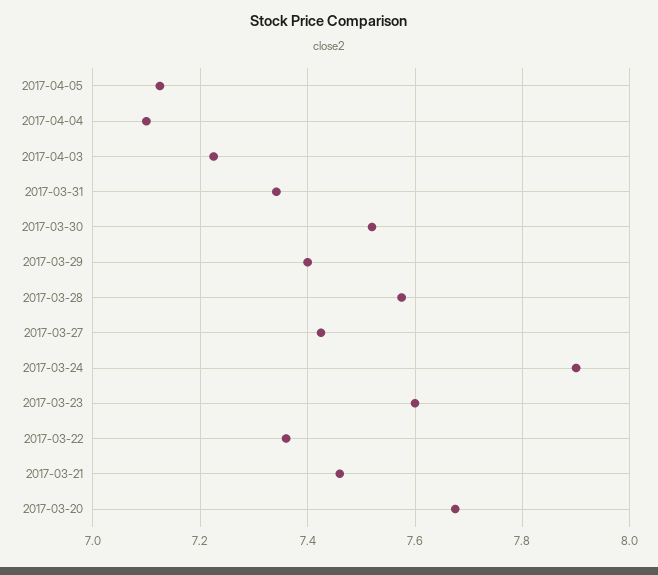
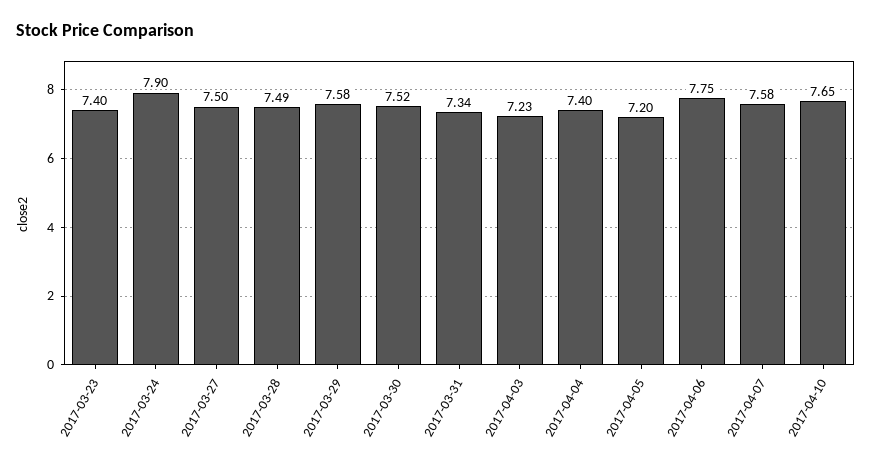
2017-04-05: 7.12 -> 7.2
2017-04-04: 7.1 -> 7.4
2017-03-29: 7.4 -> 7.58
2017-03-28: 7.58 -> 7.49
2017-03-27: 7.42 -> 7.5
2017-03-23: 7.6 -> 7.4
2017-03-22: 7.36 -> none
2017-03-21: 7.46 -> none
2017-03-20: 7.68 -> none
2017-04-06: none -> 7.75
2017-04-07: none -> 7.58
2017-04-10: none -> 7.65

